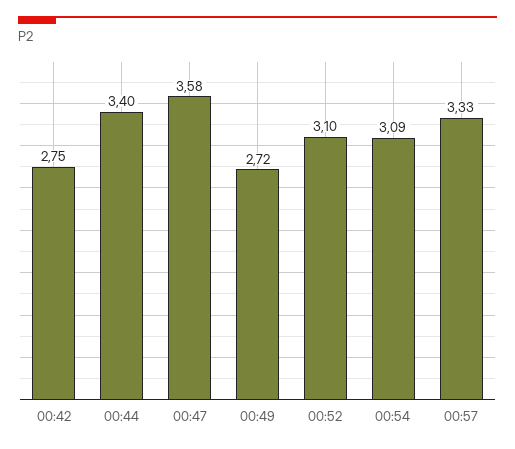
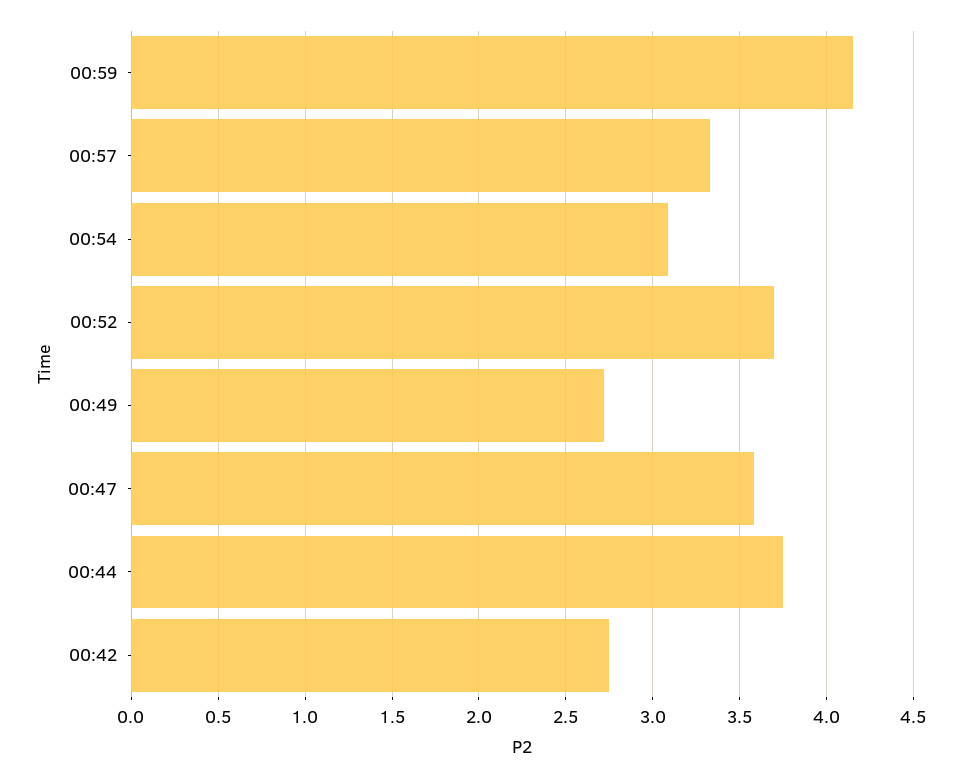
00:44: 3.4 -> 3.75
00:52: 3.1 -> 3.7
00:59: none -> 4.15

